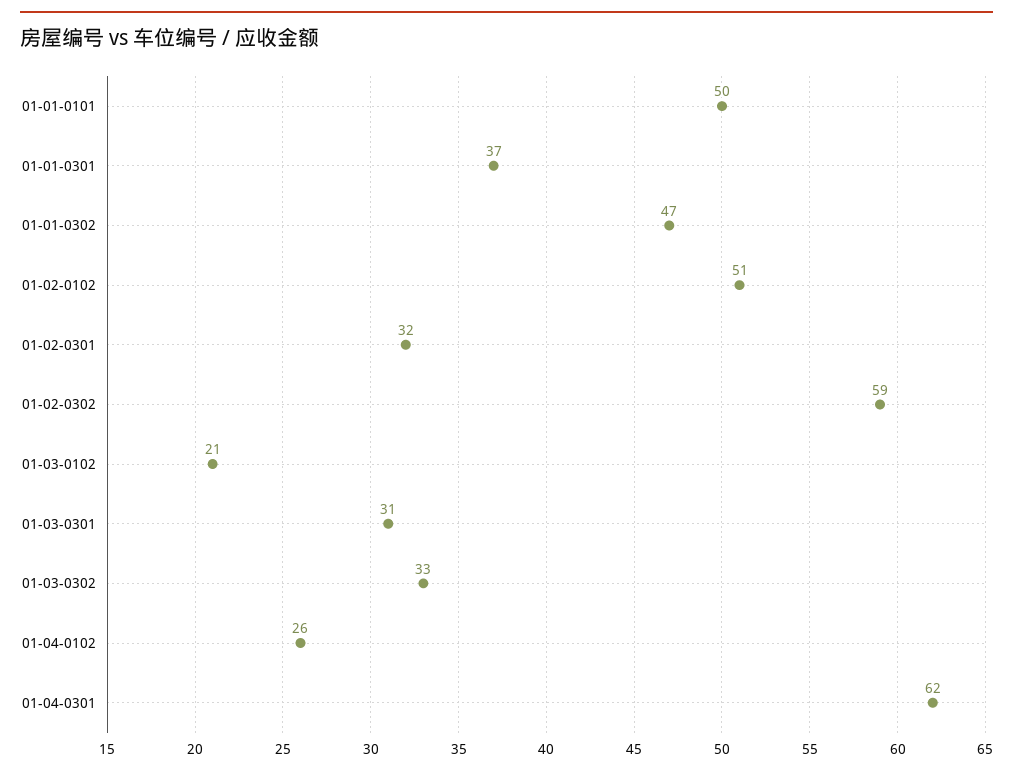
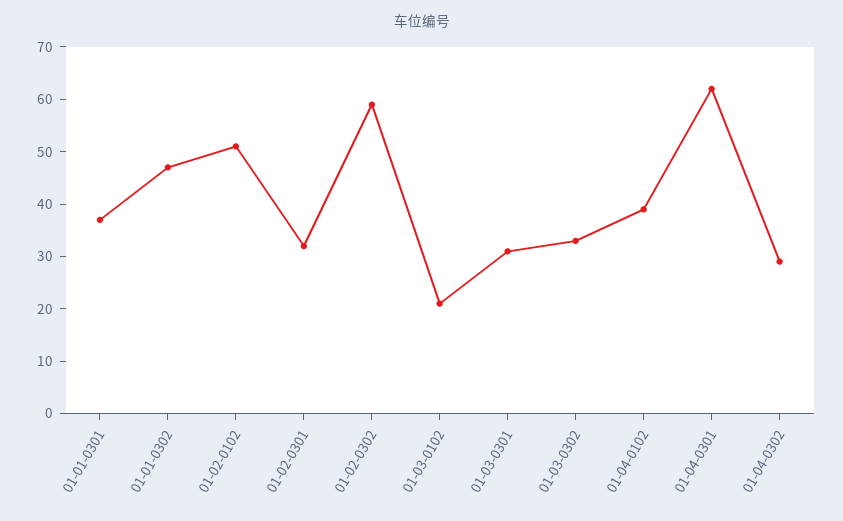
01-01-0101: 50 -> none
01-04-0102: 26 -> 40
01-04-0302: none -> 30

